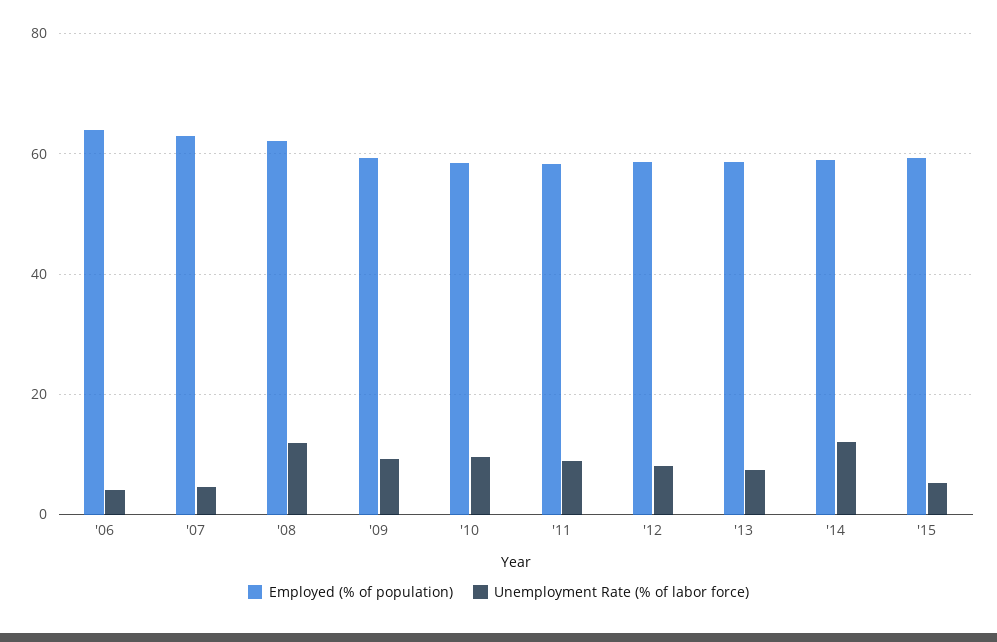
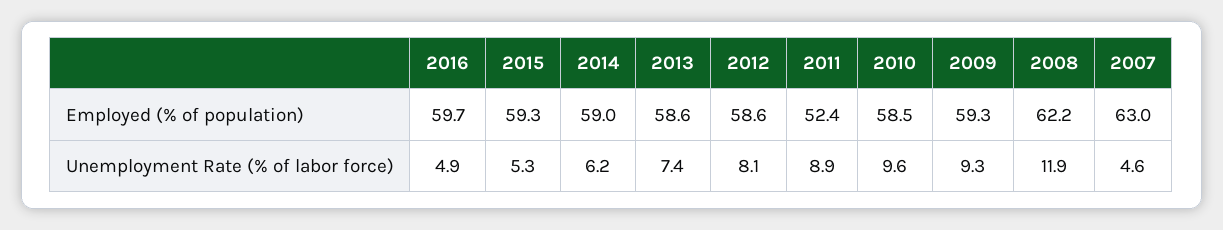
Employed (% of population), '06: 64 -> none
Unemployment Rate (% of labor force), '06: 4 -> none
Employed (% of population), '11: 58 -> 52.4
Unemployment Rate (% of labor force), '14: 12 -> 6.2
Employed (% of population), 2016: none -> 59.7
Unemployment Rate (% of labor force), 2016: none -> 4.9

